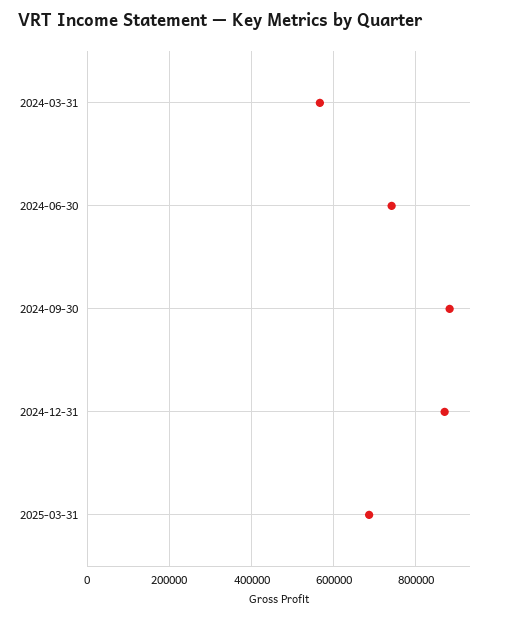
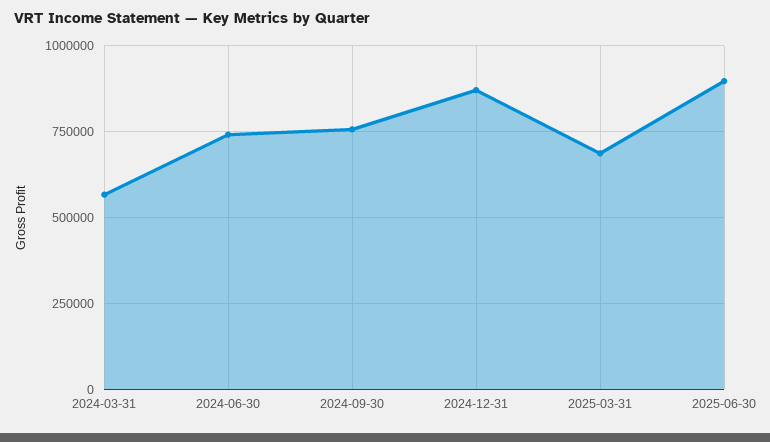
2024-09-30: 880000 -> 750000
2025-06-30: none -> 900000

